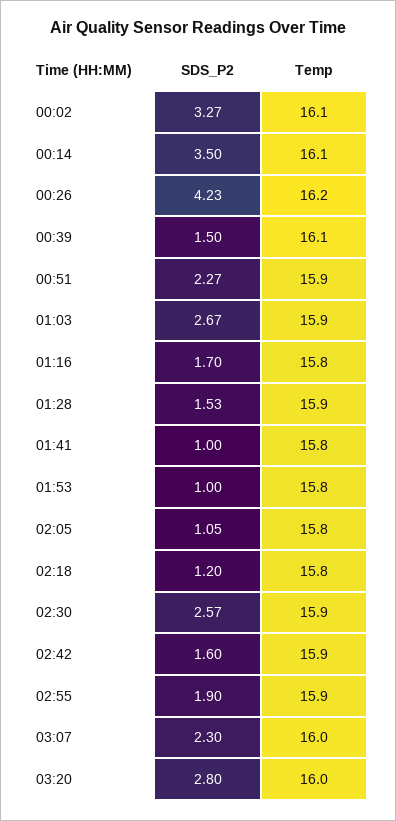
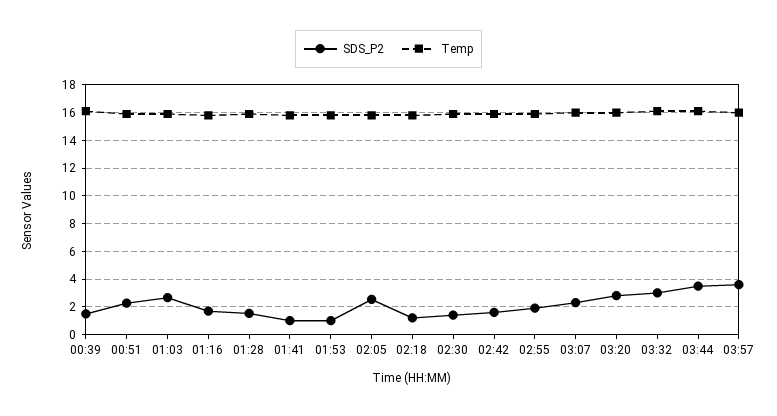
SDS_P2, 00:02: 3.27 -> none
Temp, 00:02: 16.1 -> none
SDS_P2, 00:14: 3.5 -> none
Temp, 00:14: 16.1 -> none
SDS_P2, 00:26: 4.23 -> none
Temp, 00:26: 16.2 -> none
SDS_P2, 02:05: 1.05 -> 2.5
SDS_P2, 02:30: 2.57 -> 1.5
SDS_P2, 03:32: none -> 3
Temp, 03:32: none -> 16
SDS_P2, 03:44: none -> 3.5
Temp, 03:44: none -> 16
SDS_P2, 03:57: none -> 3.5
Temp, 03:57: none -> 16

